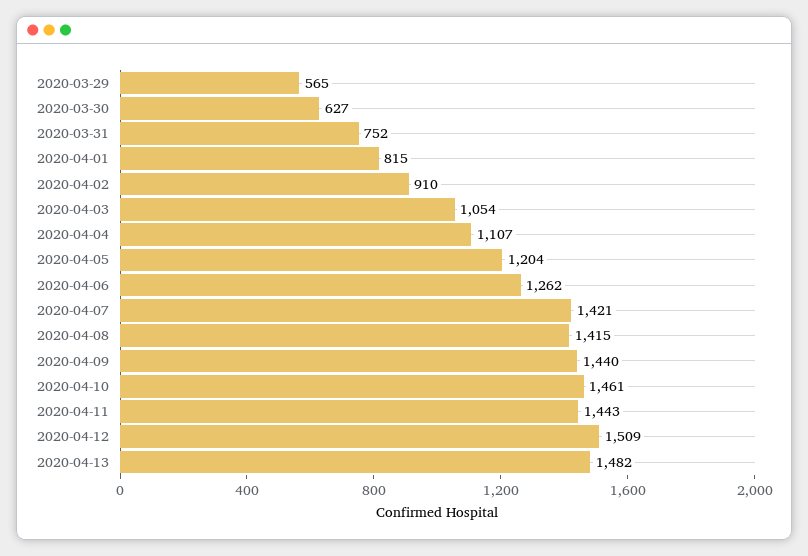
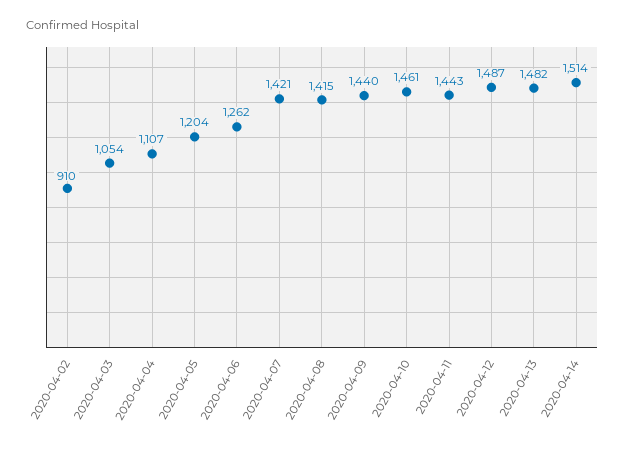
2020-03-29: 565 -> none
2020-03-30: 627 -> none
2020-03-31: 752 -> none
2020-04-01: 815 -> none
2020-04-12: 1509 -> 1487
2020-04-14: none -> 1514

